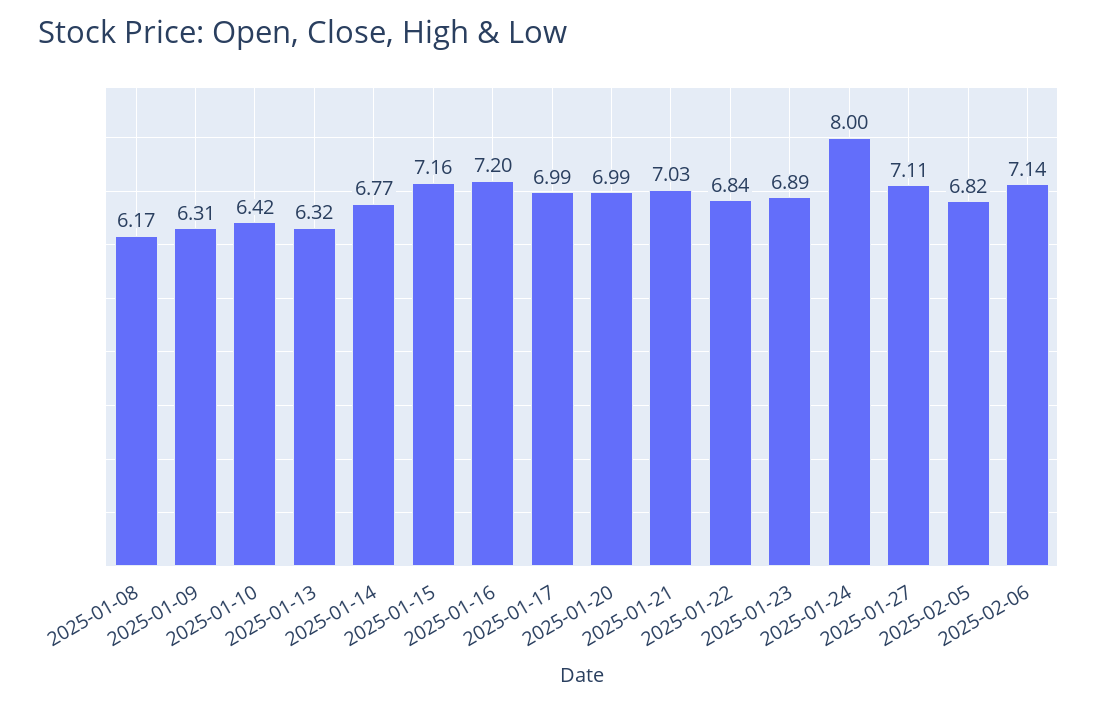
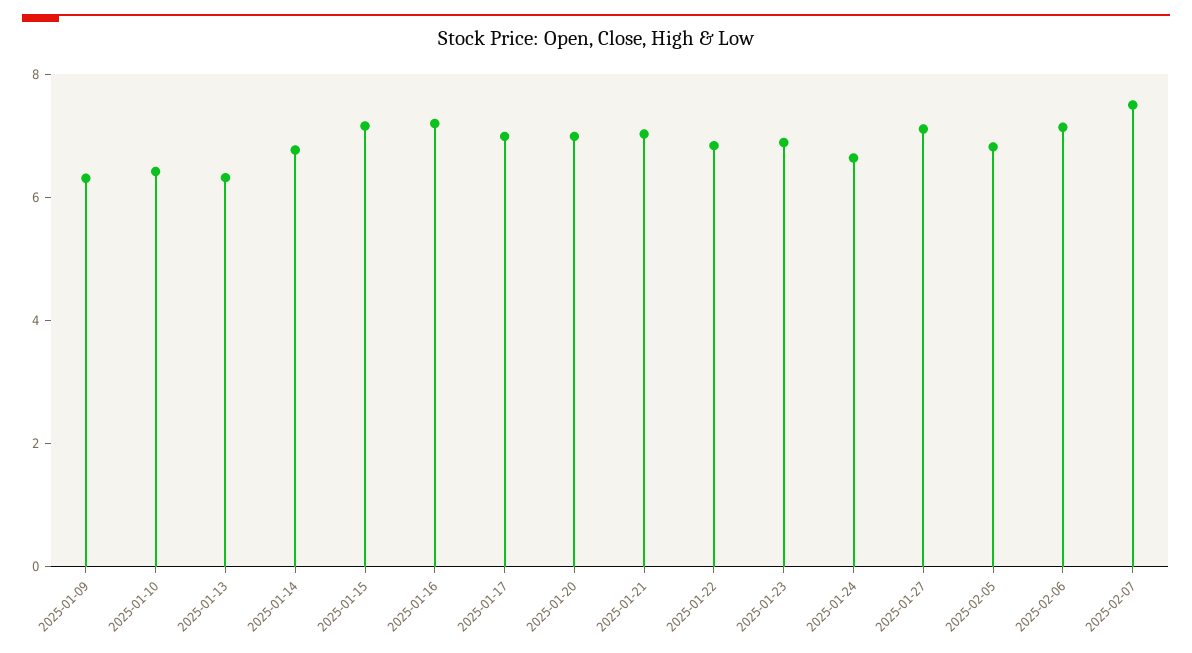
2025-01-08: 6.17 -> none
2025-01-24: 8 -> 6.5
2025-02-07: none -> 7.5

